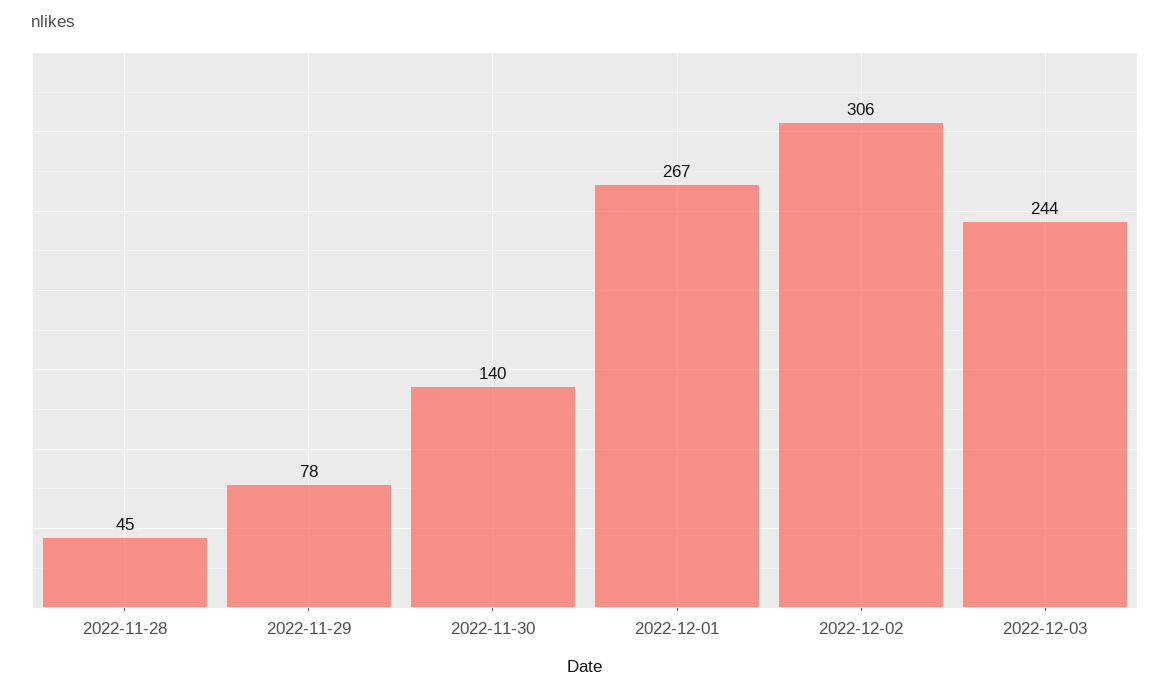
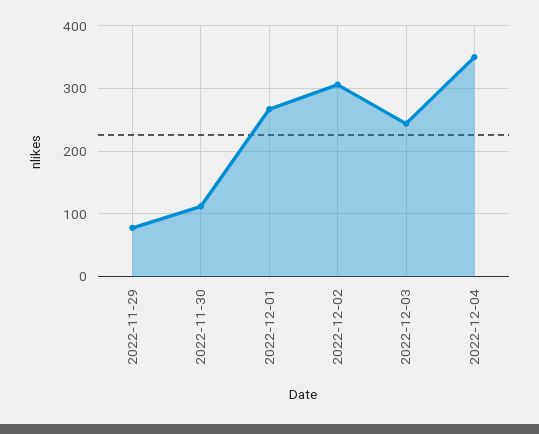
2022-11-28: 45 -> none
2022-11-30: 140 -> 110
2022-12-04: none -> 350

